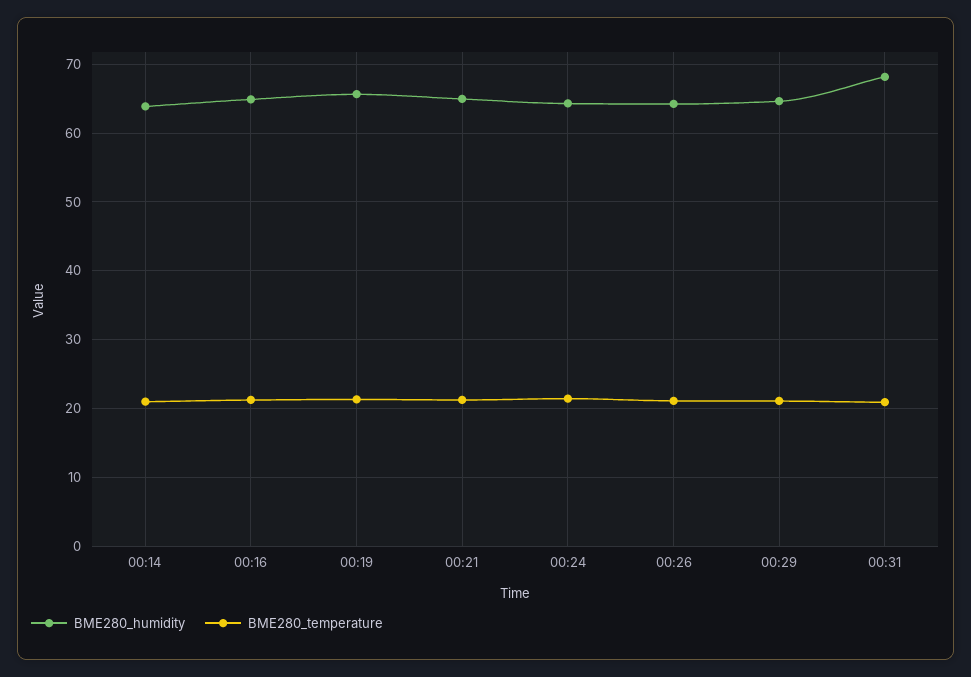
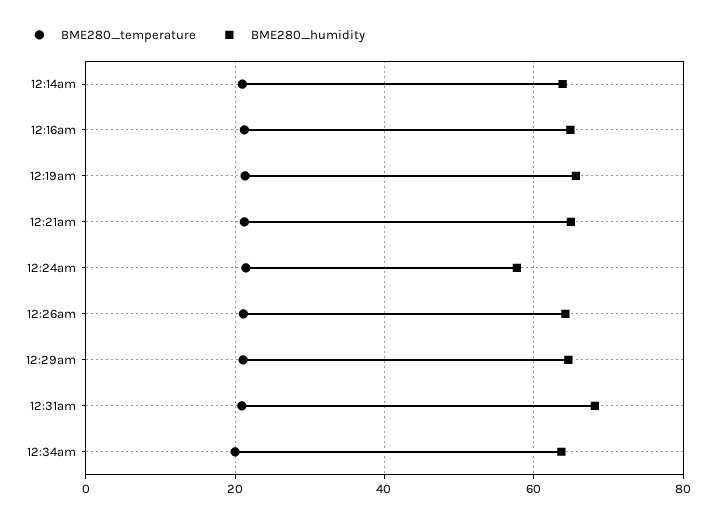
BME280_humidity, 00:24: 64 -> 58
BME280_temperature, 12:34am: none -> 20
BME280_humidity, 12:34am: none -> 64

